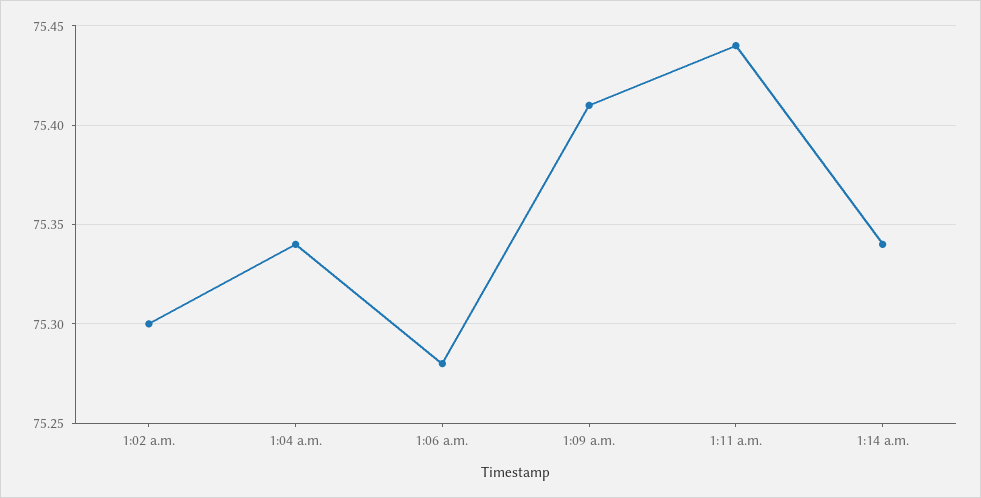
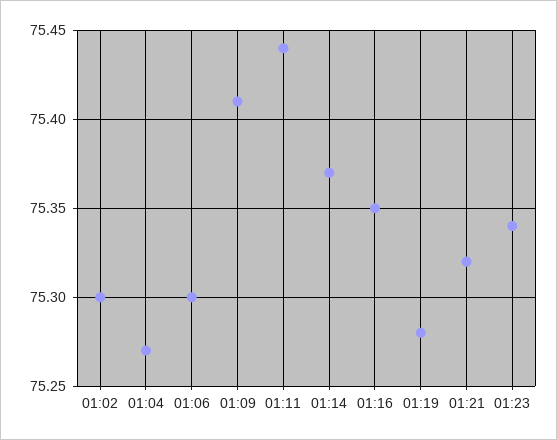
1:04 a.m.: 75.34 -> 75.27
1:06 a.m.: 75.28 -> 75.3
1:14 a.m.: 75.34 -> 75.37
01:16: none -> 75.35
01:19: none -> 75.28
01:21: none -> 75.32
01:23: none -> 75.34

